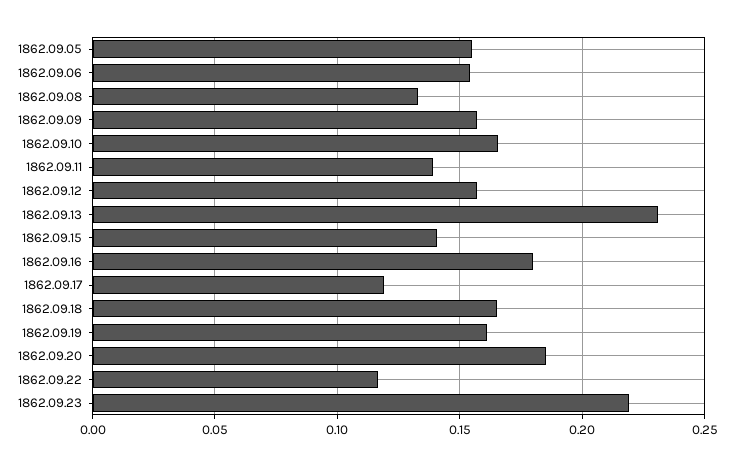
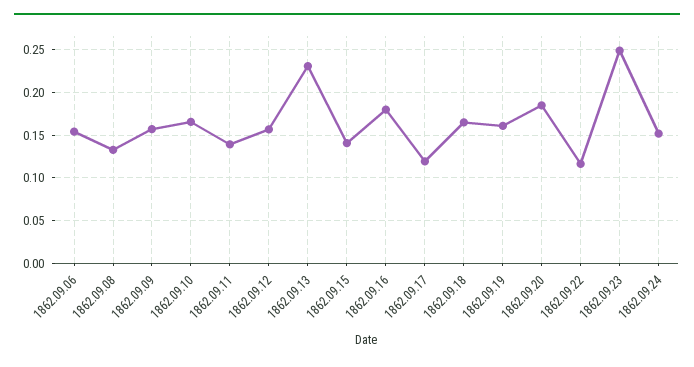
1862.09.05: 0.155 -> none
1862.09.23: 0.22 -> 0.25
1862.09.24: none -> 0.15

